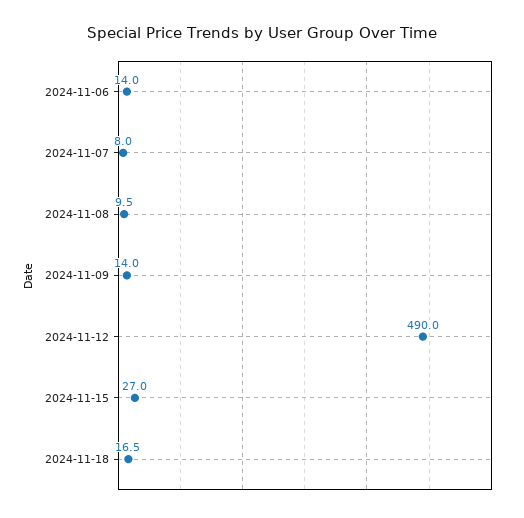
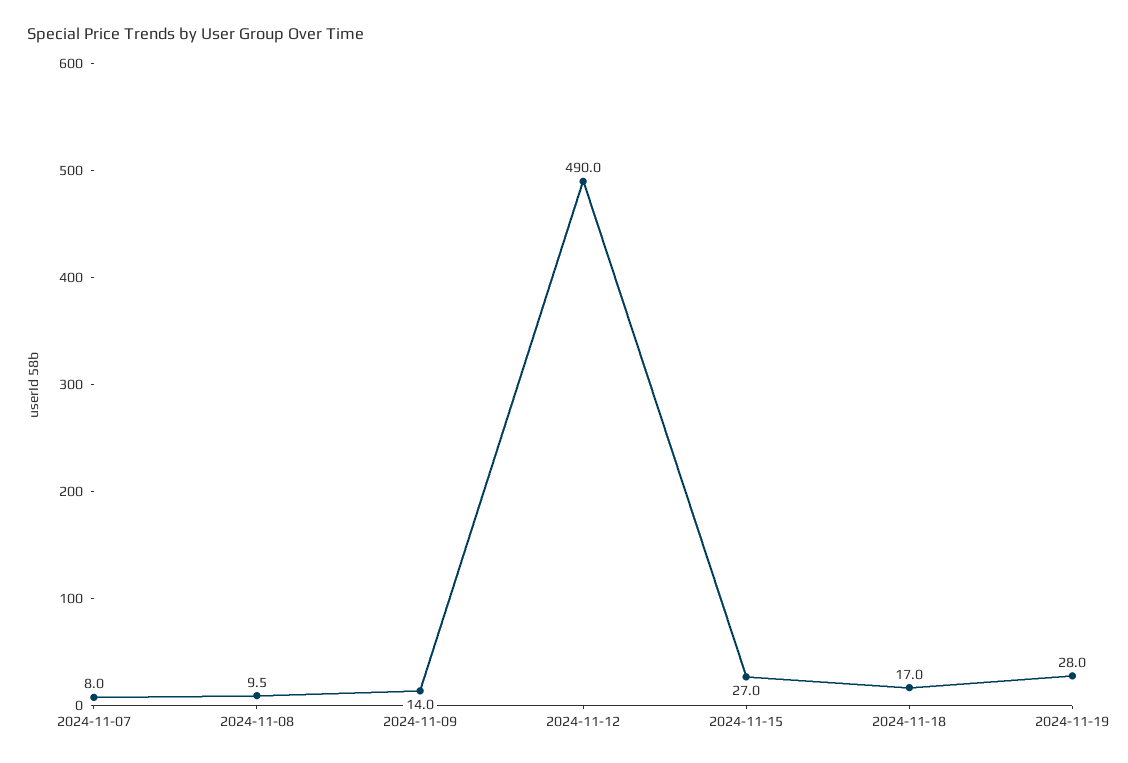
2024-11-06: 14 -> none
2024-11-18: 16.5 -> 17
2024-11-19: none -> 28

